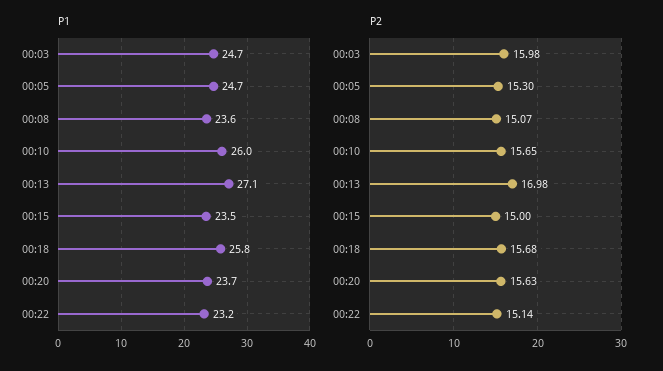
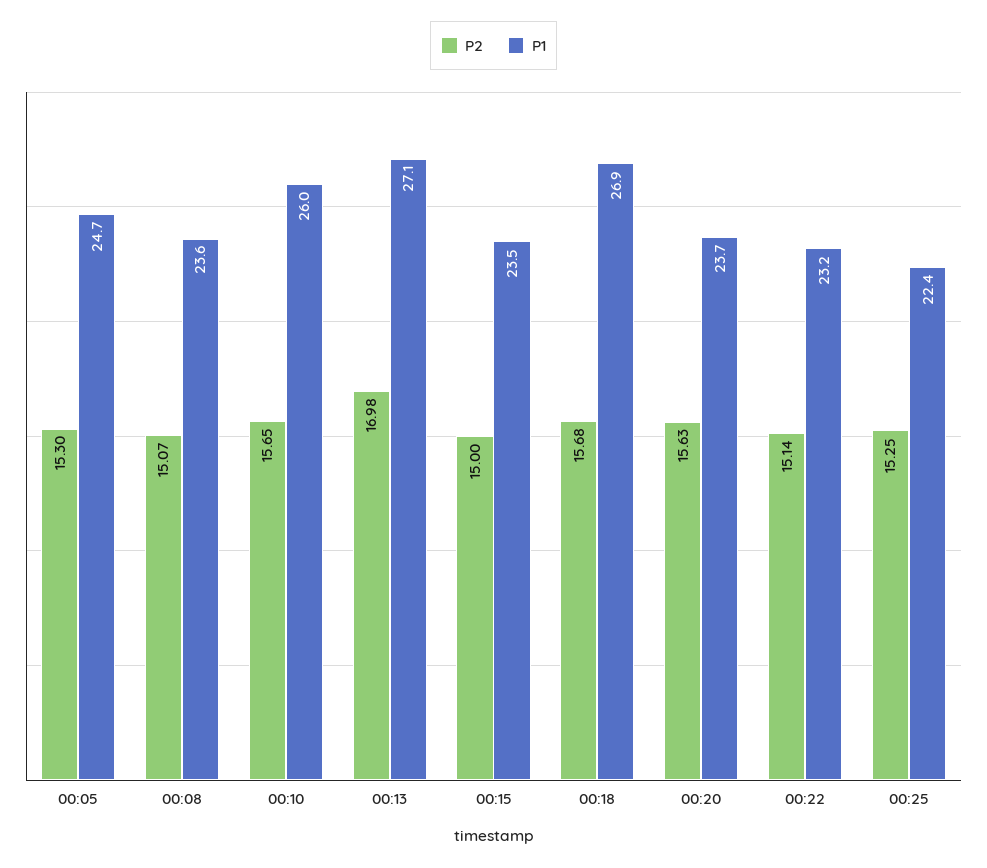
P1, 00:03: 24.7 -> none
P1, 00:18: 25.8 -> 26.9
P2, 00:03: 15.98 -> none
P2, 00:25: none -> 15.25
P1, 00:25: none -> 22.4

